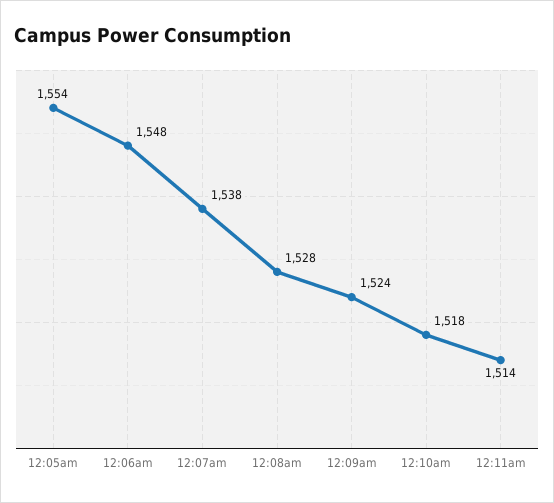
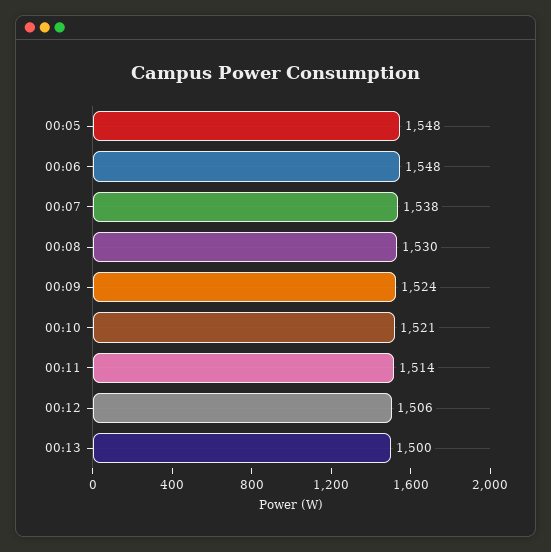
12:05am: 1554 -> 1548
12:08am: 1528 -> 1530
12:10am: 1518 -> 1521
00:12: none -> 1506
00:13: none -> 1500

